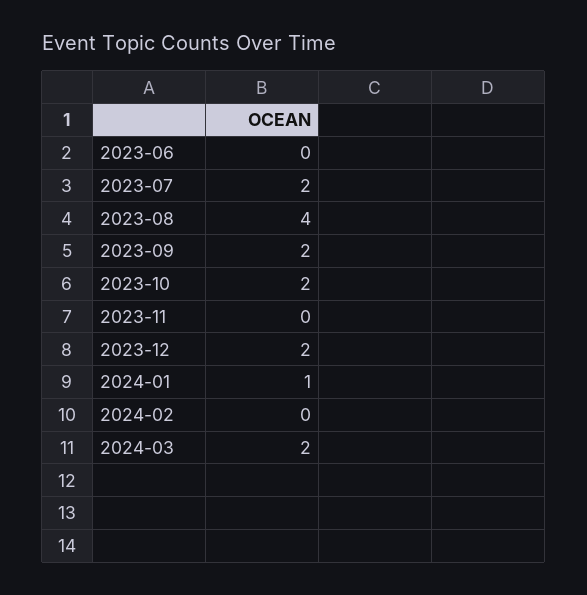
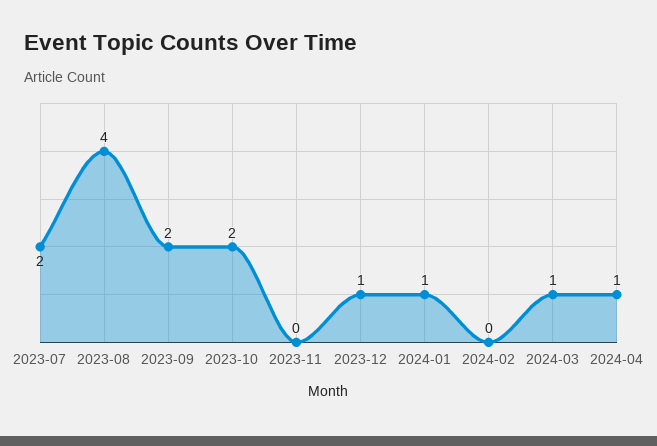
2023-06: 0 -> none
2023-12: 2 -> 1
2024-03: 2 -> 1
2024-04: none -> 1

